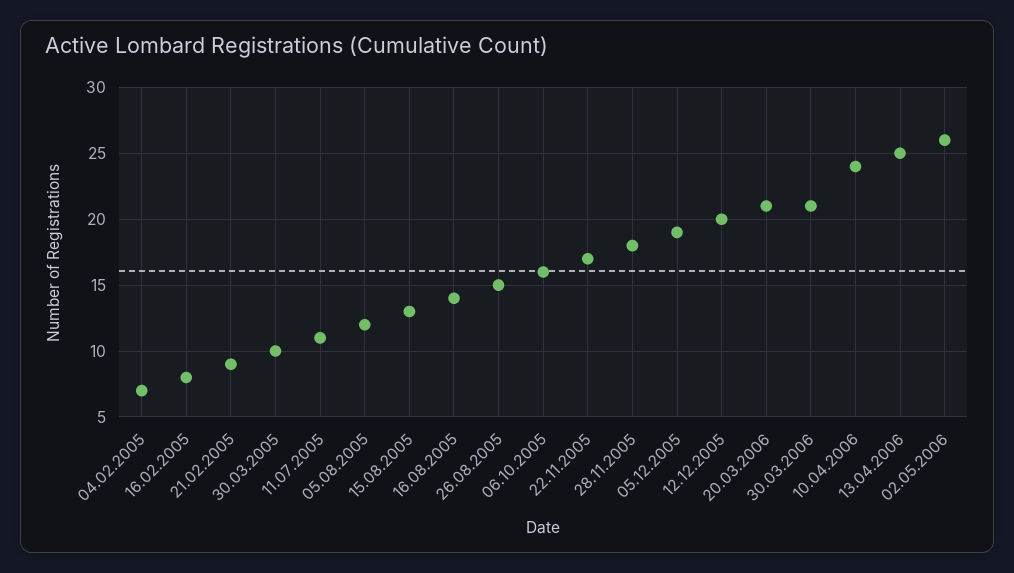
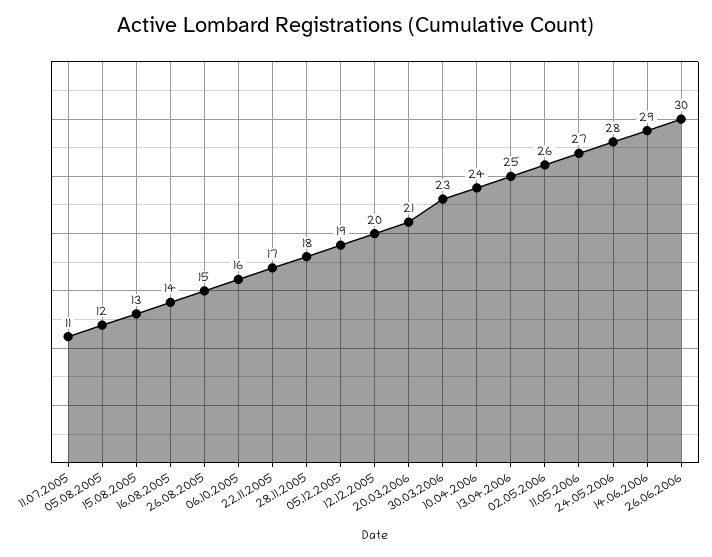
04.02.2005: 7 -> none
16.02.2005: 8 -> none
21.02.2005: 9 -> none
30.03.2005: 10 -> none
30.03.2006: 21 -> 23
11.05.2006: none -> 27
24.05.2006: none -> 28
14.06.2006: none -> 29
26.06.2006: none -> 30

